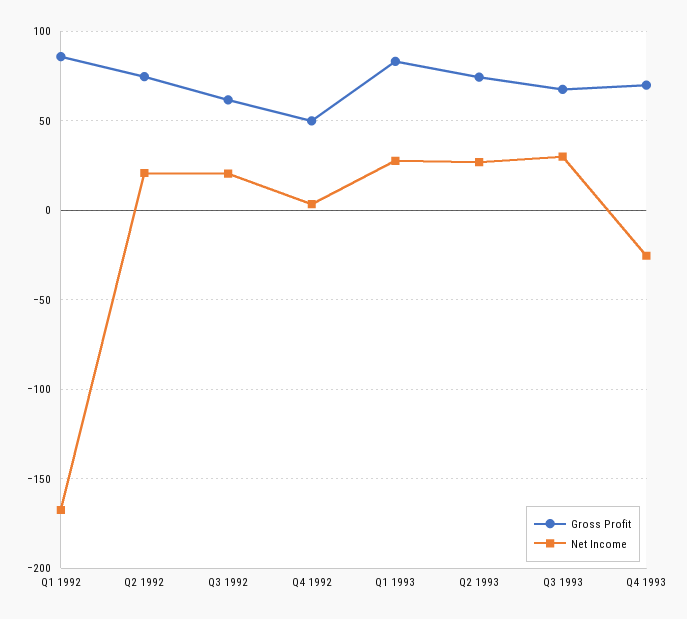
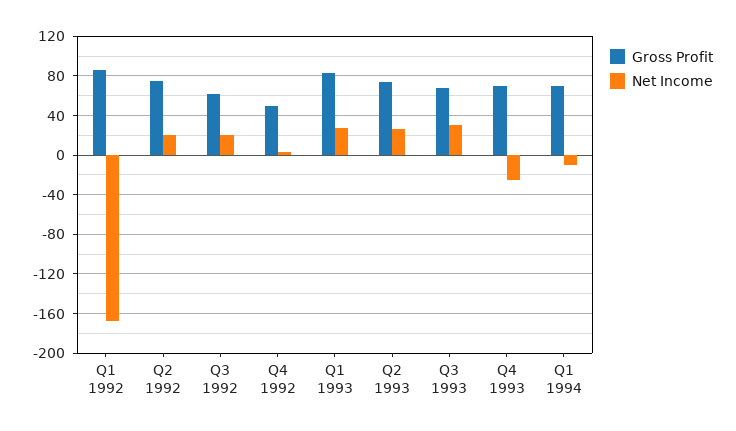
Gross Profit, Q1 1994: none -> 70
Net Income, Q1 1994: none -> -10

